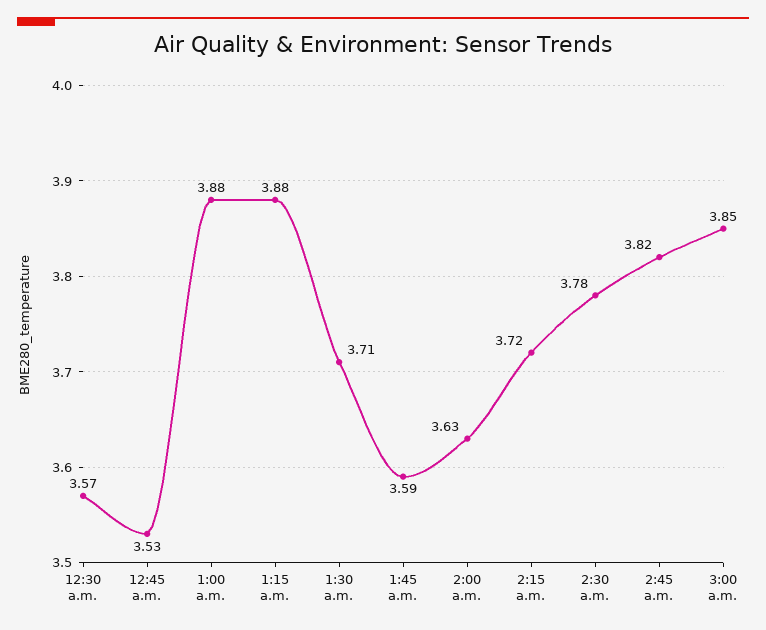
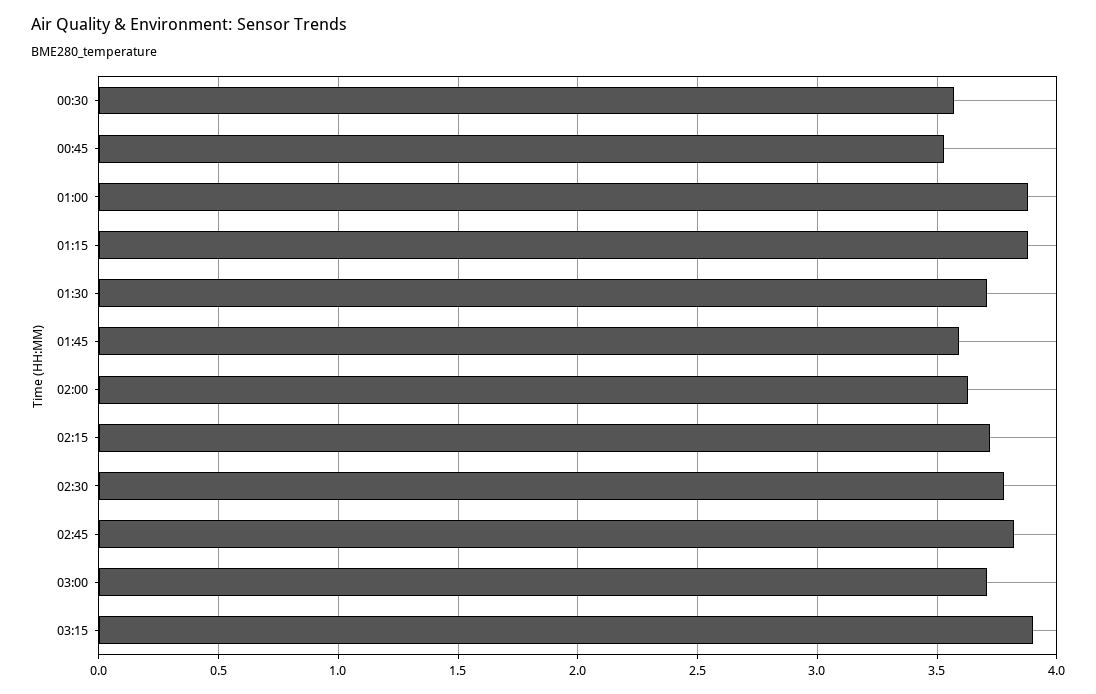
3:00 a.m.: 3.85 -> 3.7
03:15: none -> 3.9

